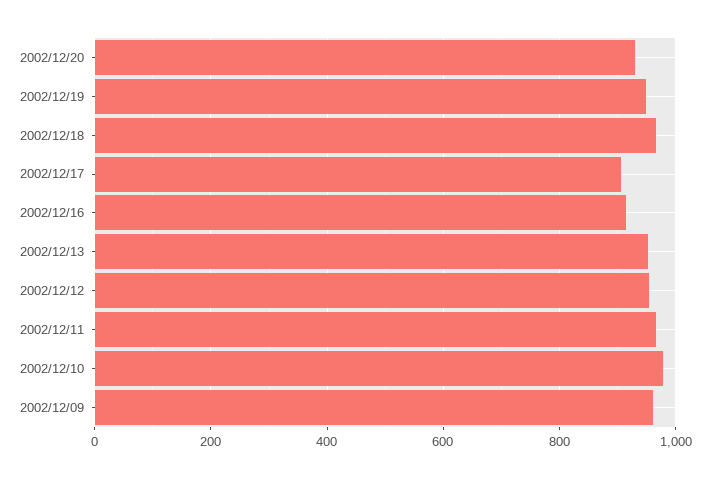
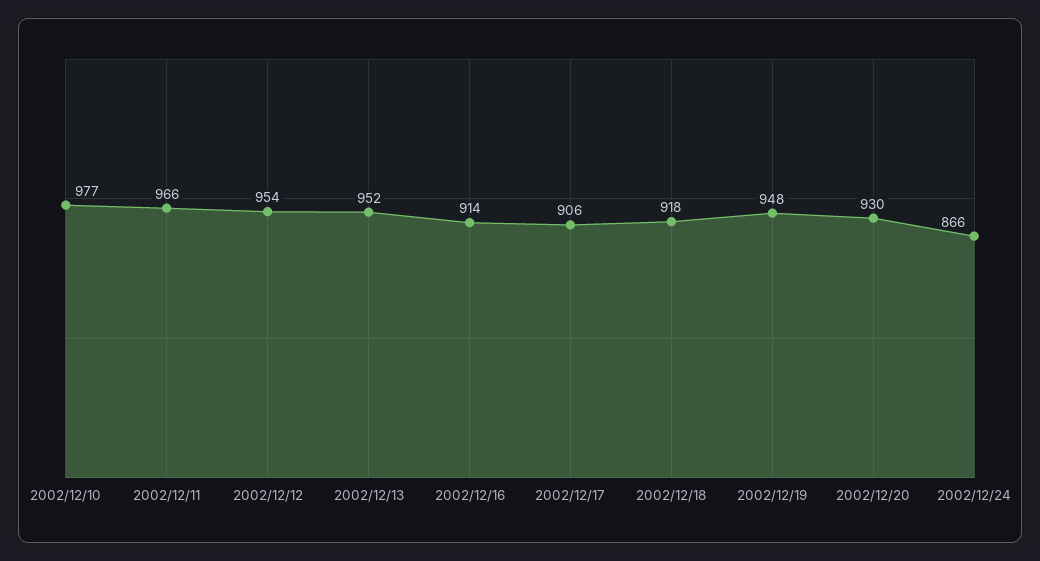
2002/12/18: 960 -> 918
2002/12/09: 960 -> none
2002/12/24: none -> 866

